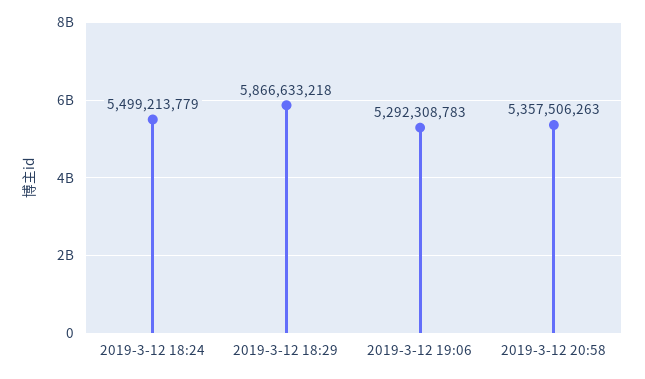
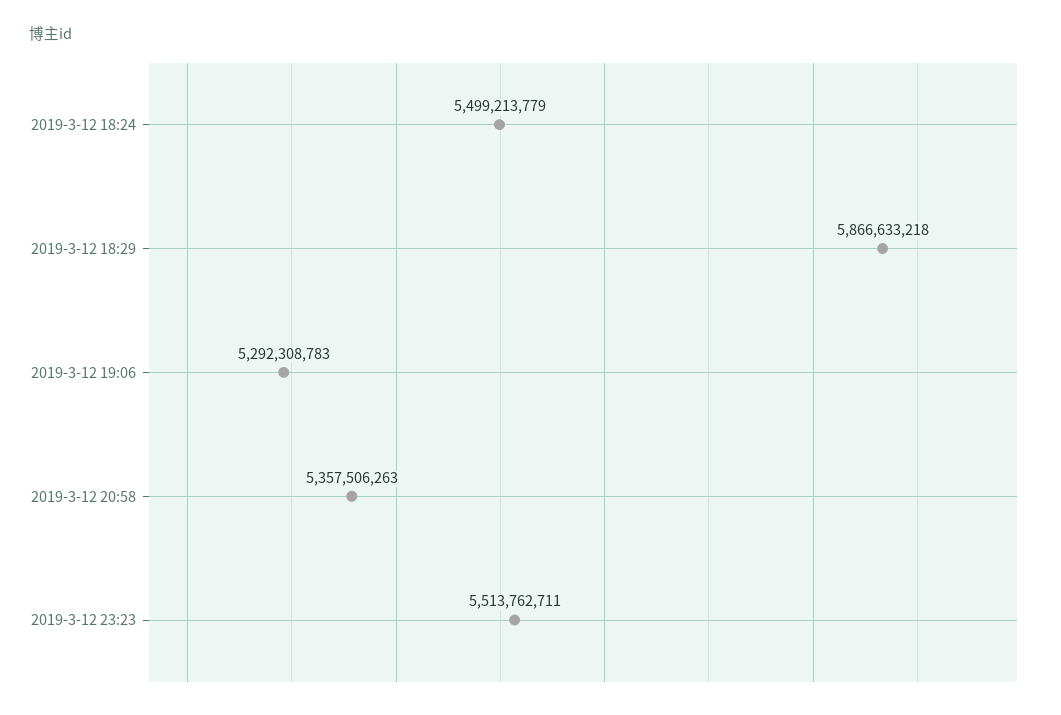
2019-3-12 23:23: none -> 5513762711

